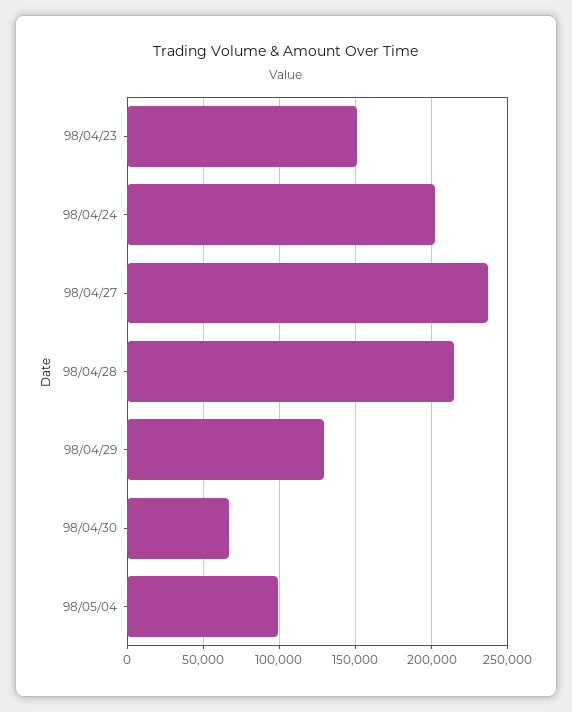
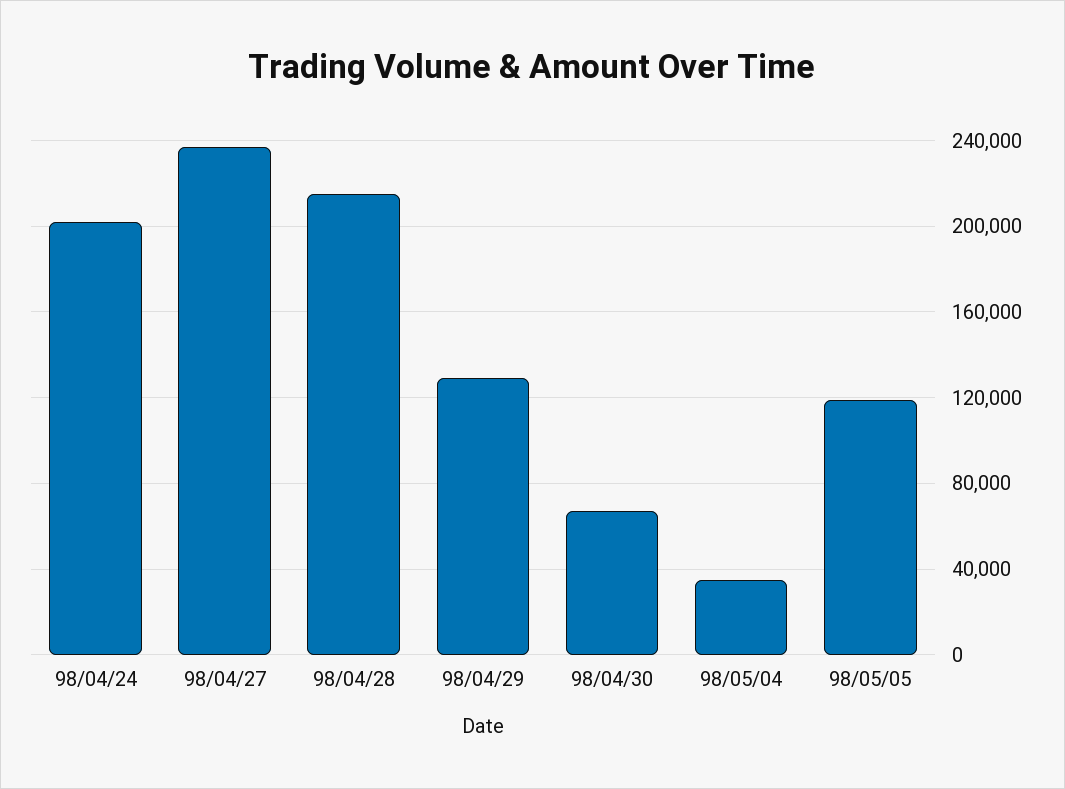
98/04/23: 150000 -> none
98/05/04: 100000 -> 35000
98/05/05: none -> 120000

